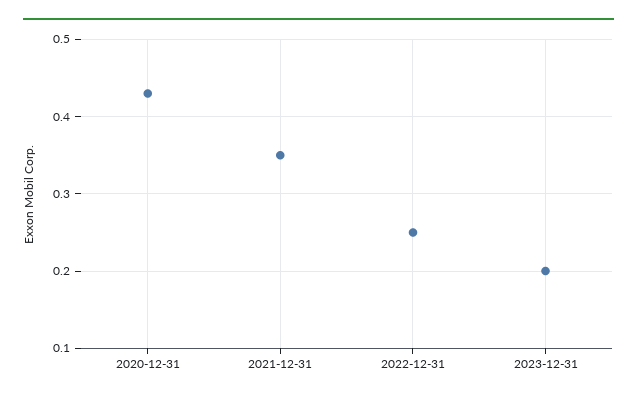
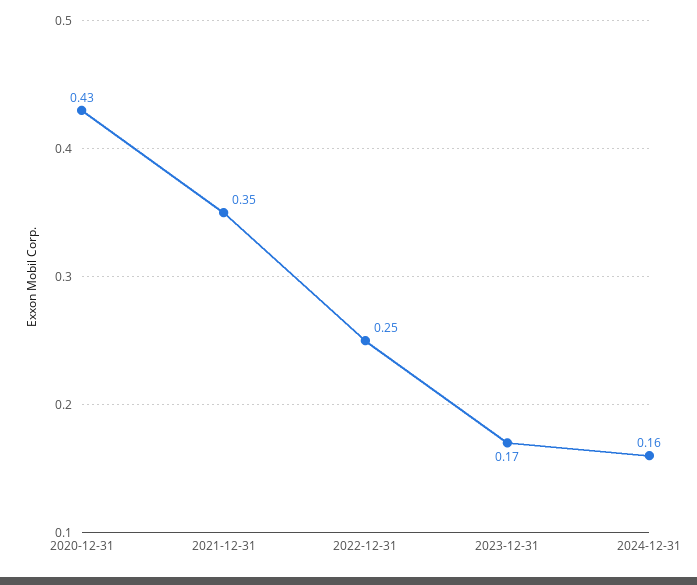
2023-12-31: 0.2 -> 0.17
2024-12-31: none -> 0.16

